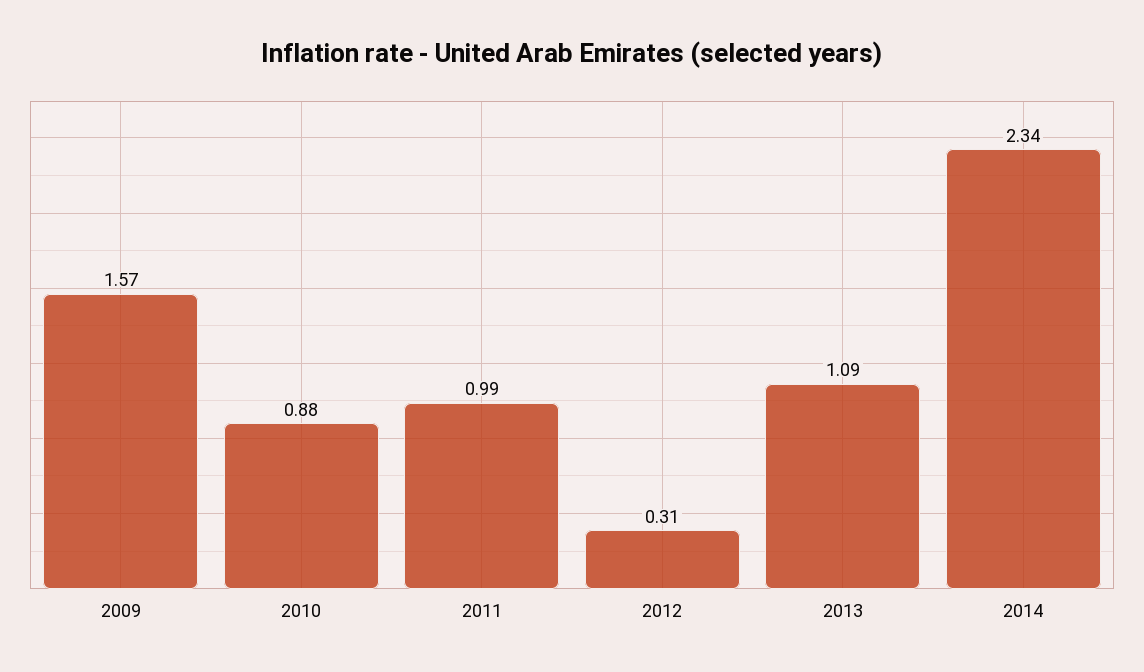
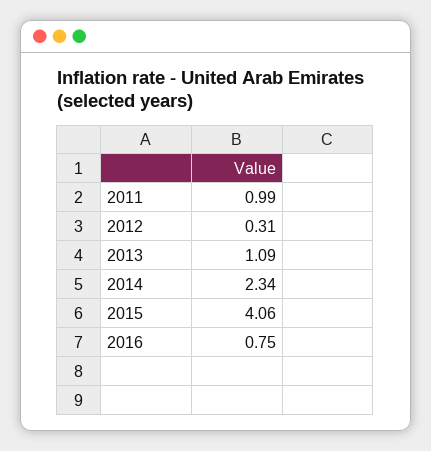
2009: 1.57 -> none
2010: 0.88 -> none
2015: none -> 4.06
2016: none -> 0.75

